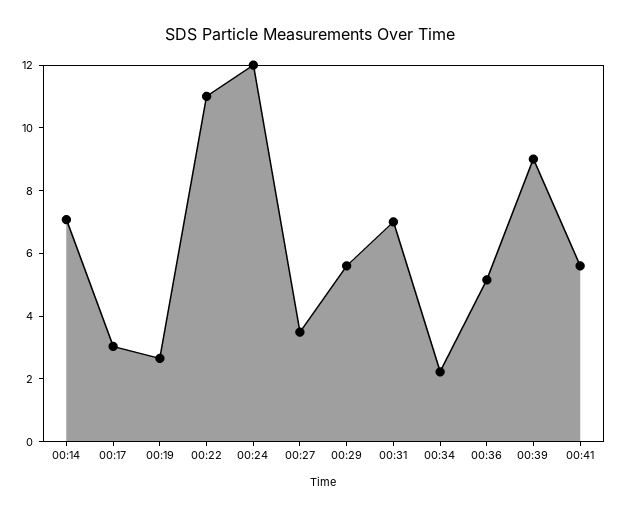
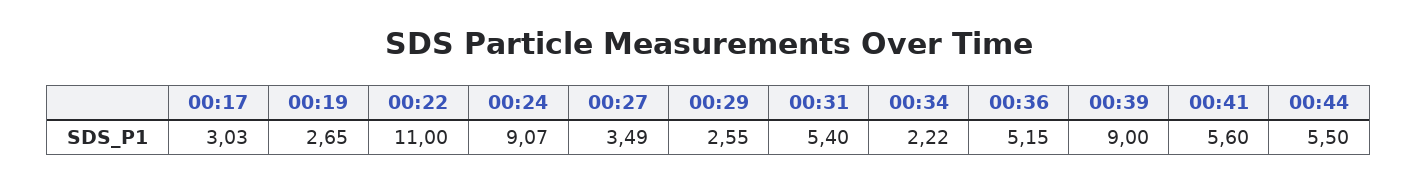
00:14: 7 -> none
00:24: 12 -> 9.07
00:29: 5.5 -> 2.55
00:31: 7 -> 5.4
00:44: none -> 5.5

